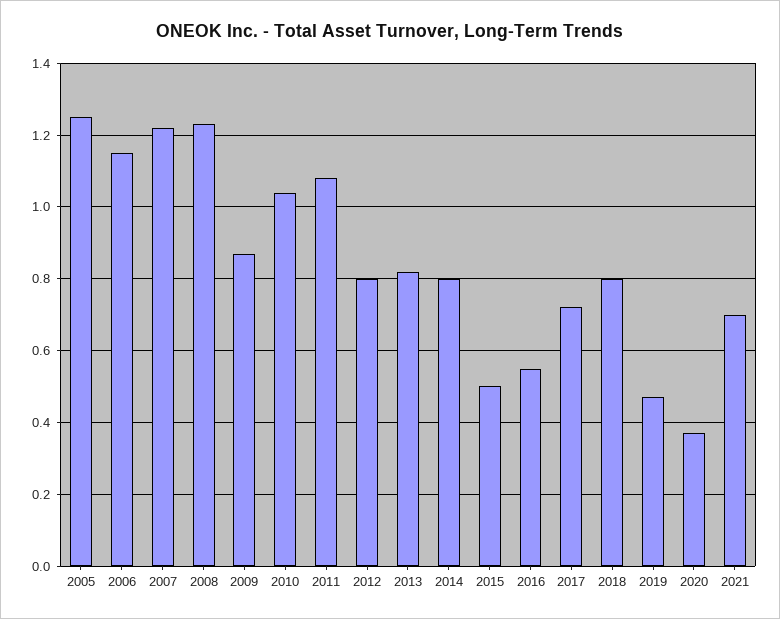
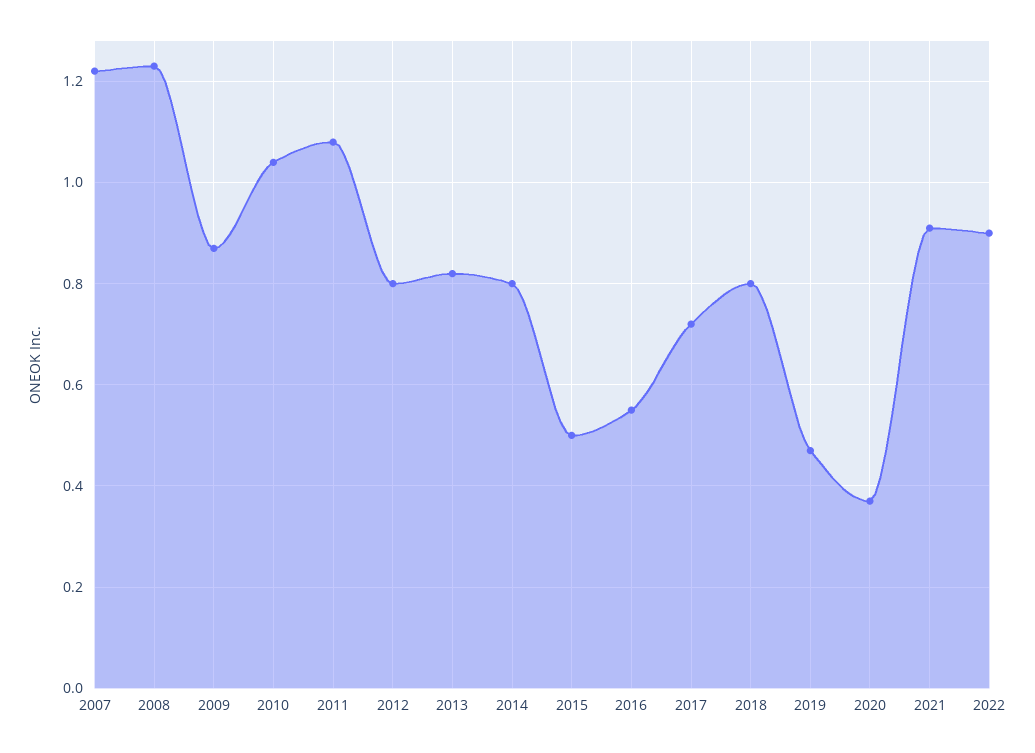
2005: 1.25 -> none
2006: 1.15 -> none
2021: 0.7 -> 0.9
2022: none -> 0.9

